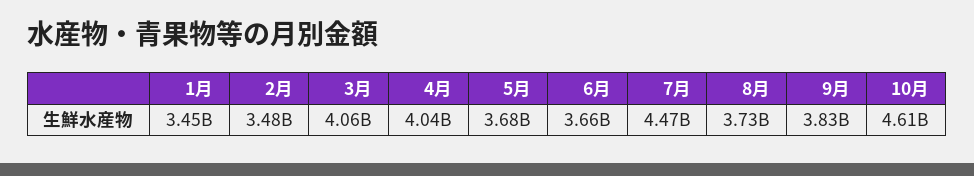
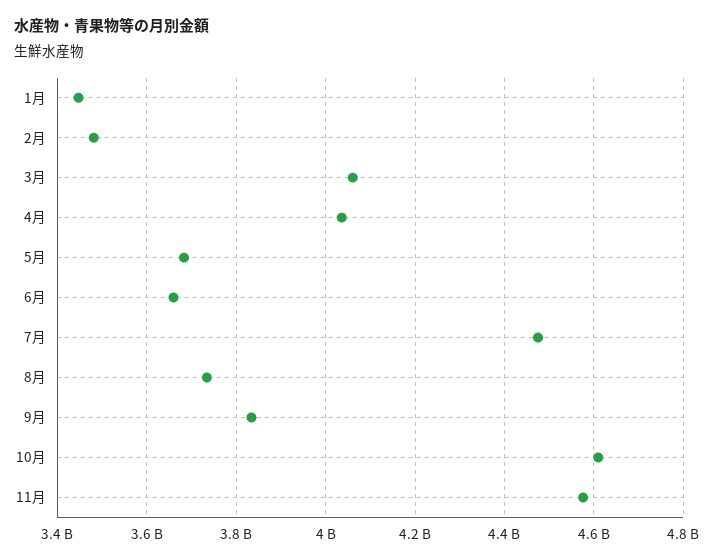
11月: none -> 4580000000

